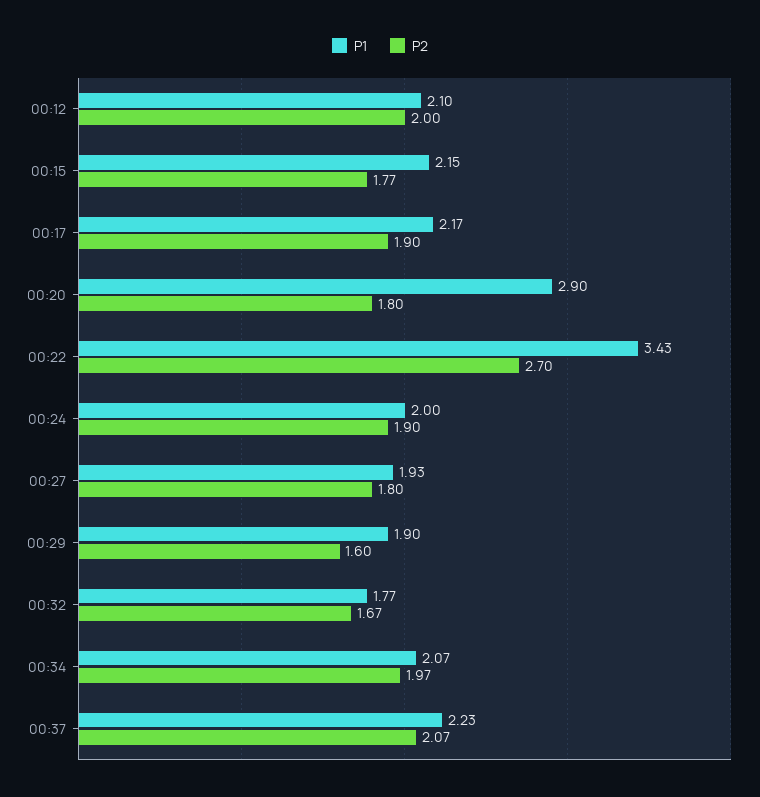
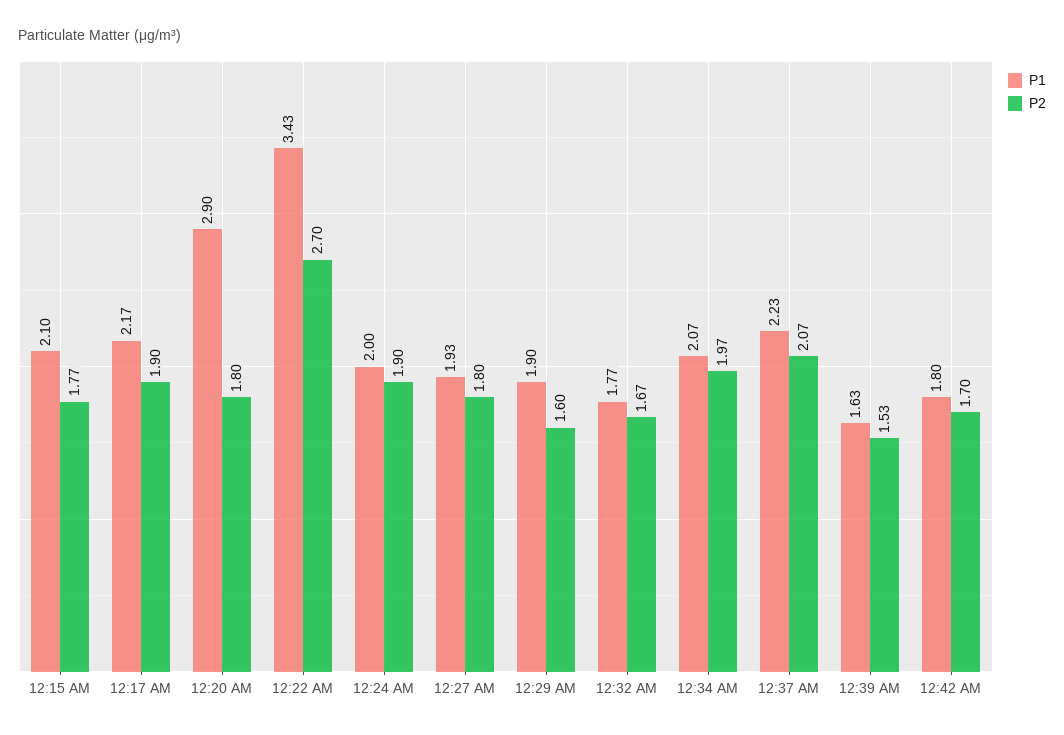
P1, 00:12: 2.1 -> none
P2, 00:12: 2 -> none
P1, 00:15: 2.15 -> 2.1
P1, 12:39 AM: none -> 1.63
P2, 12:39 AM: none -> 1.53
P1, 12:42 AM: none -> 1.8
P2, 12:42 AM: none -> 1.7

